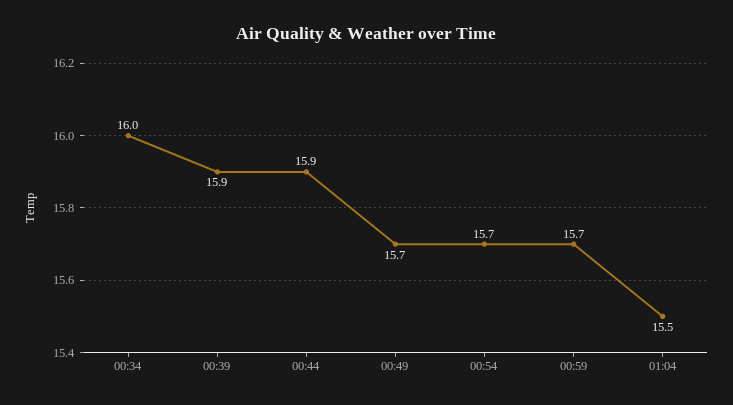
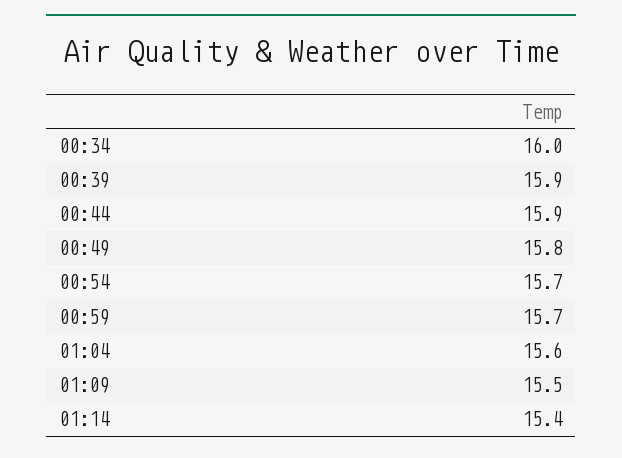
00:49: 15.7 -> 15.8
01:04: 15.5 -> 15.6
01:09: none -> 15.5
01:14: none -> 15.4

